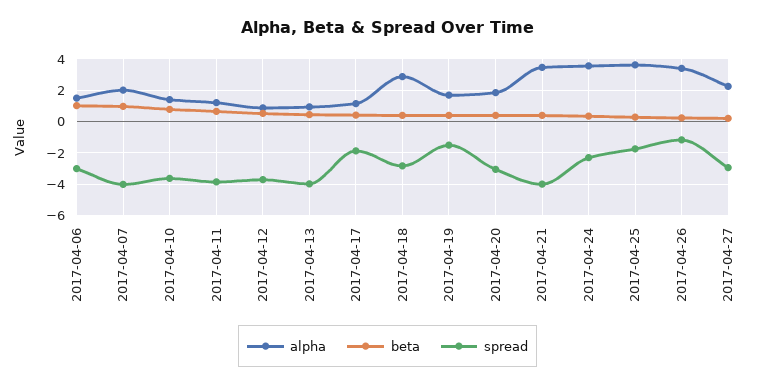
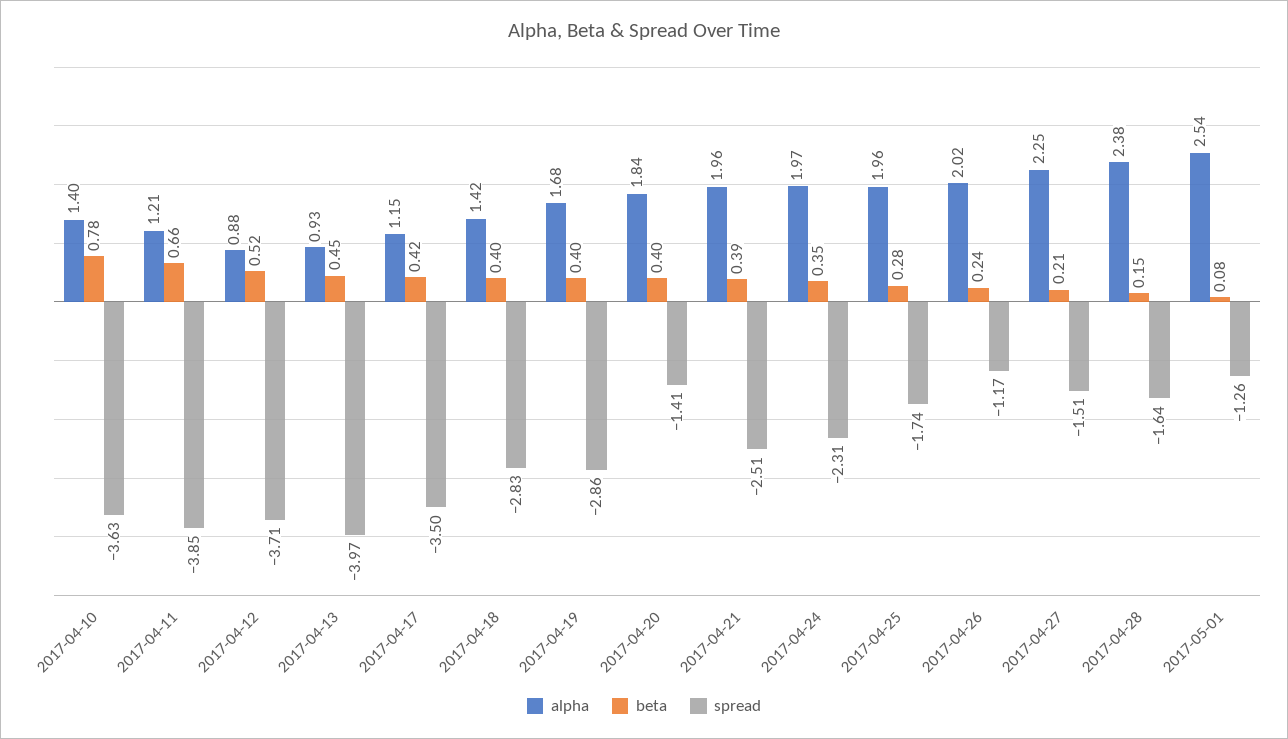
alpha, 2017-04-06: 1.5 -> none
beta, 2017-04-06: 1 -> none
spread, 2017-04-06: -3 -> none
alpha, 2017-04-07: 2 -> none
beta, 2017-04-07: 1 -> none
spread, 2017-04-07: -4 -> none
spread, 2017-04-17: -2 -> -3.5
alpha, 2017-04-18: 3 -> 1.42
spread, 2017-04-19: -1.5 -> -2.86
spread, 2017-04-20: -3 -> -1.41
alpha, 2017-04-21: 3.5 -> 1.96
spread, 2017-04-21: -4 -> -2.51
alpha, 2017-04-24: 3.5 -> 1.97
alpha, 2017-04-25: 3.5 -> 1.96
alpha, 2017-04-26: 3.5 -> 2.02
spread, 2017-04-27: -3 -> -1.51
alpha, 2017-04-28: none -> 2.38
beta, 2017-04-28: none -> 0.15
spread, 2017-04-28: none -> -1.64
alpha, 2017-05-01: none -> 2.54
beta, 2017-05-01: none -> 0.08
spread, 2017-05-01: none -> -1.26

